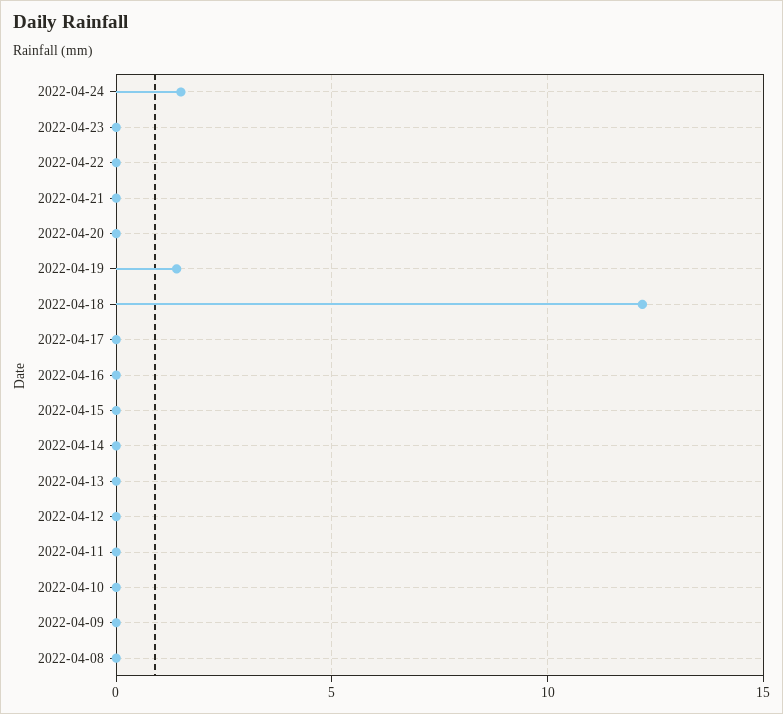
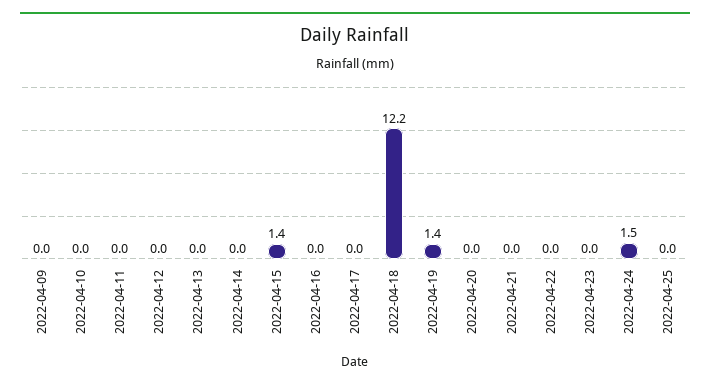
2022-04-15: 0 -> 1.4
2022-04-08: 0 -> none
2022-04-25: none -> 0

